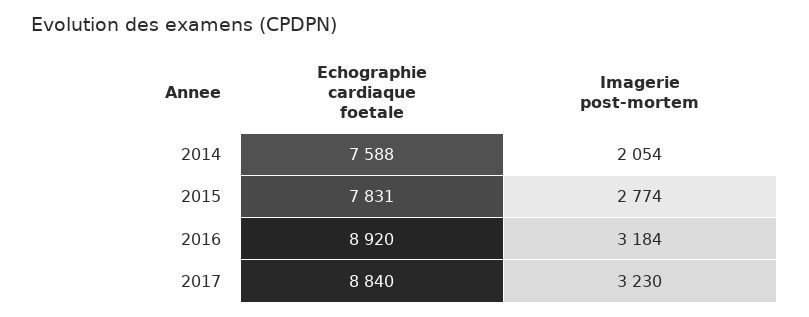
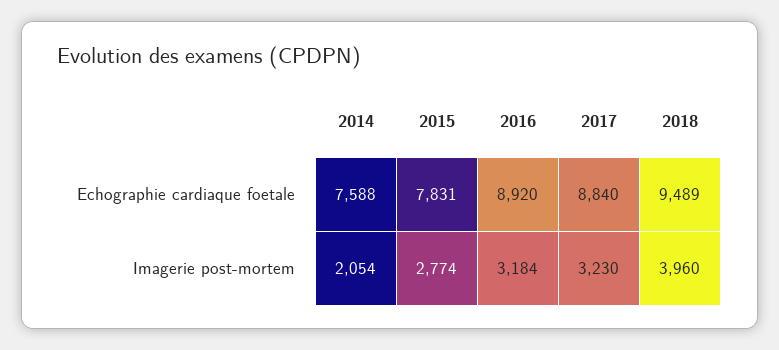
Echographie cardiaque foetale, 2018: none -> 9489
Imagerie post-mortem, 2018: none -> 3960

